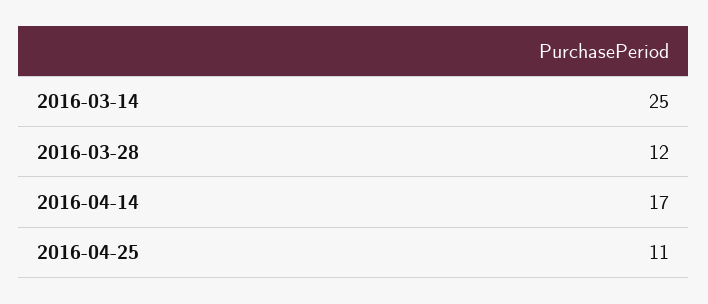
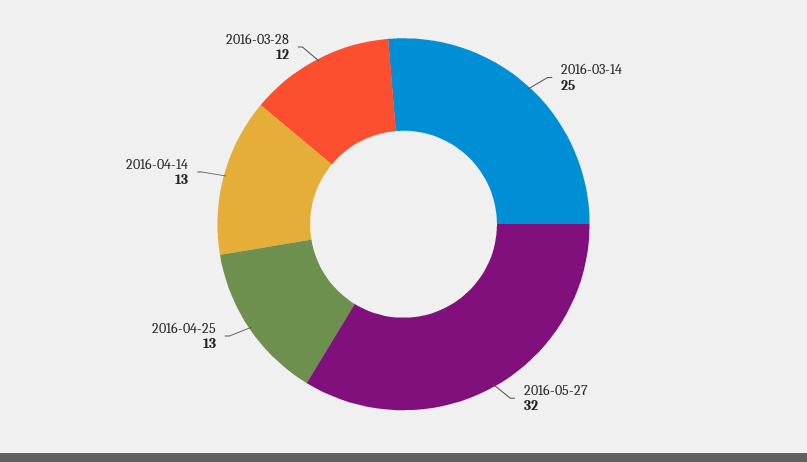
2016-04-14: 17 -> 13
2016-04-25: 11 -> 13
2016-05-27: none -> 32

